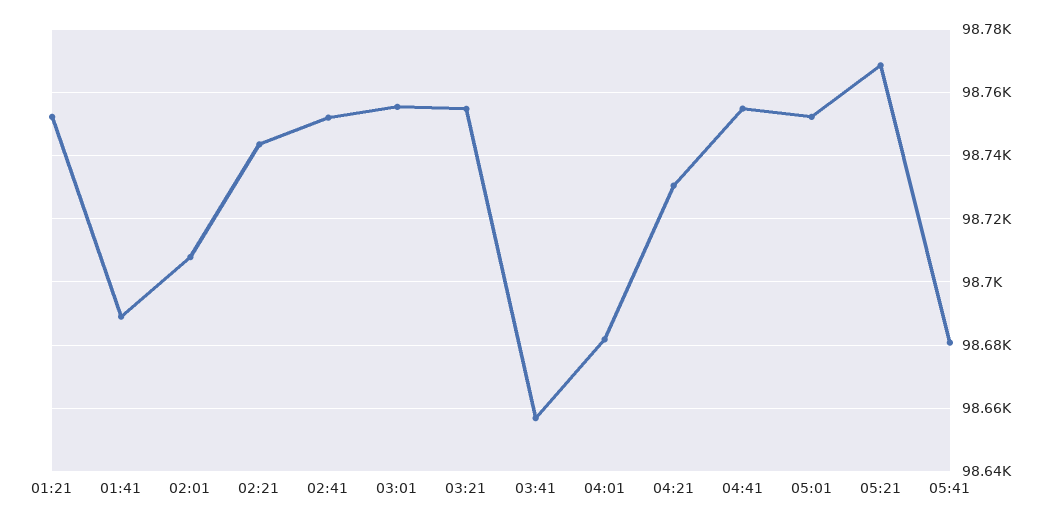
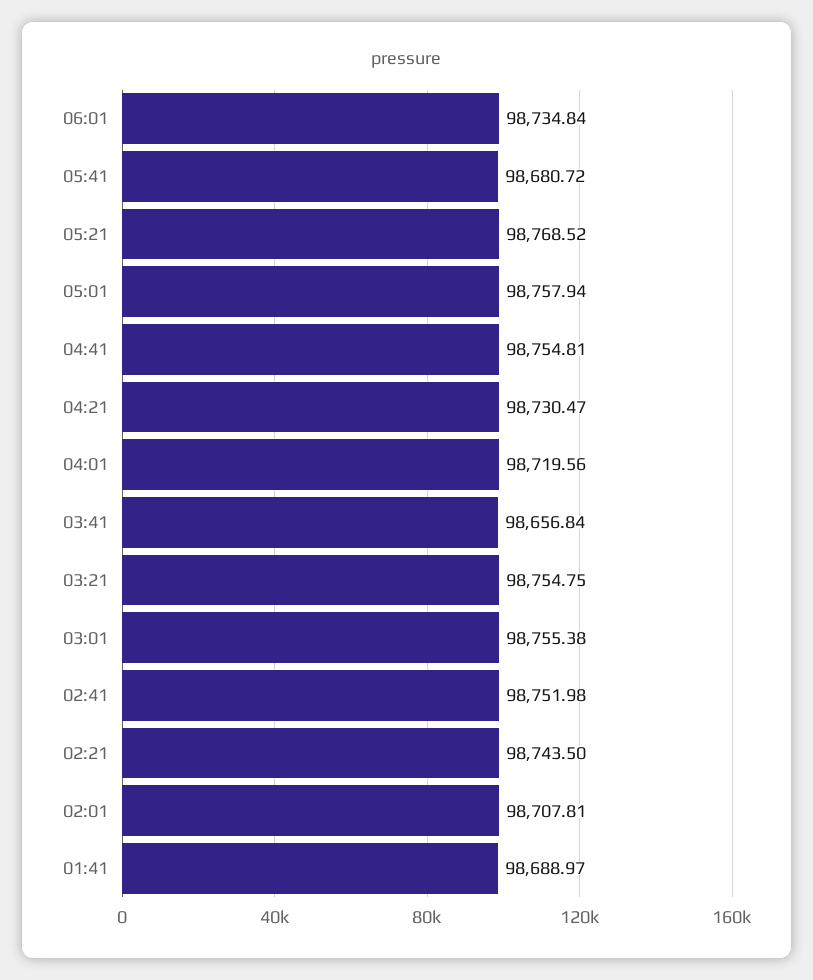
01:21: 98752 -> none
04:01: 98682 -> 98719.56
05:01: 98752 -> 98757.94
06:01: none -> 98734.84

